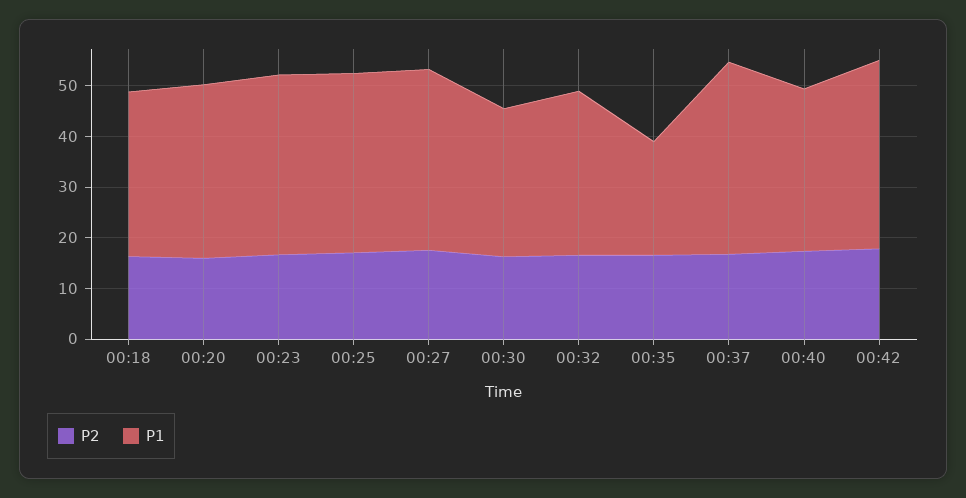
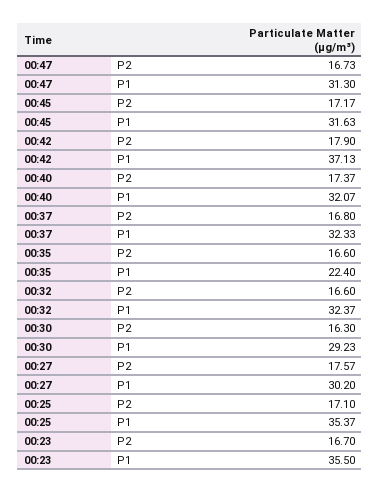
P2, 00:18: 16 -> none
P1, 00:18: 32 -> none
P2, 00:20: 16 -> none
P1, 00:20: 34 -> none
P1, 00:27: 36 -> 30.2
P1, 00:37: 38 -> 32.33
P2, 00:47: none -> 16.73
P1, 00:47: none -> 31.3
P2, 00:45: none -> 17.17
P1, 00:45: none -> 31.63

